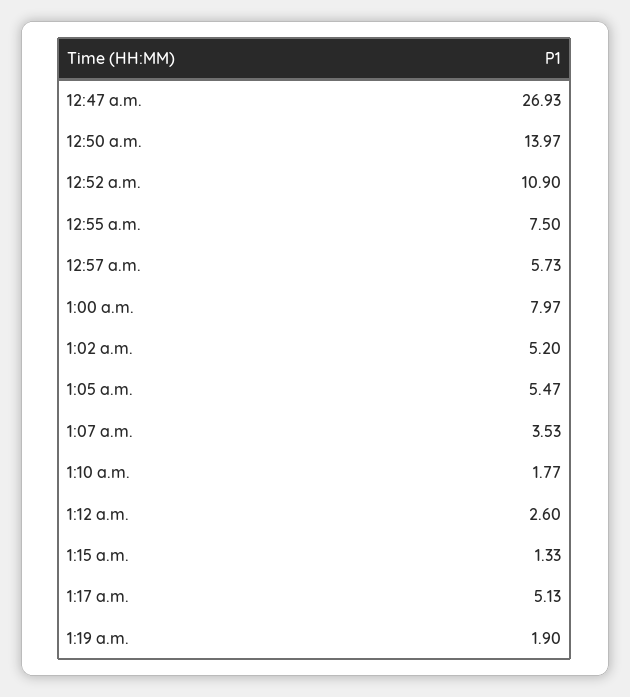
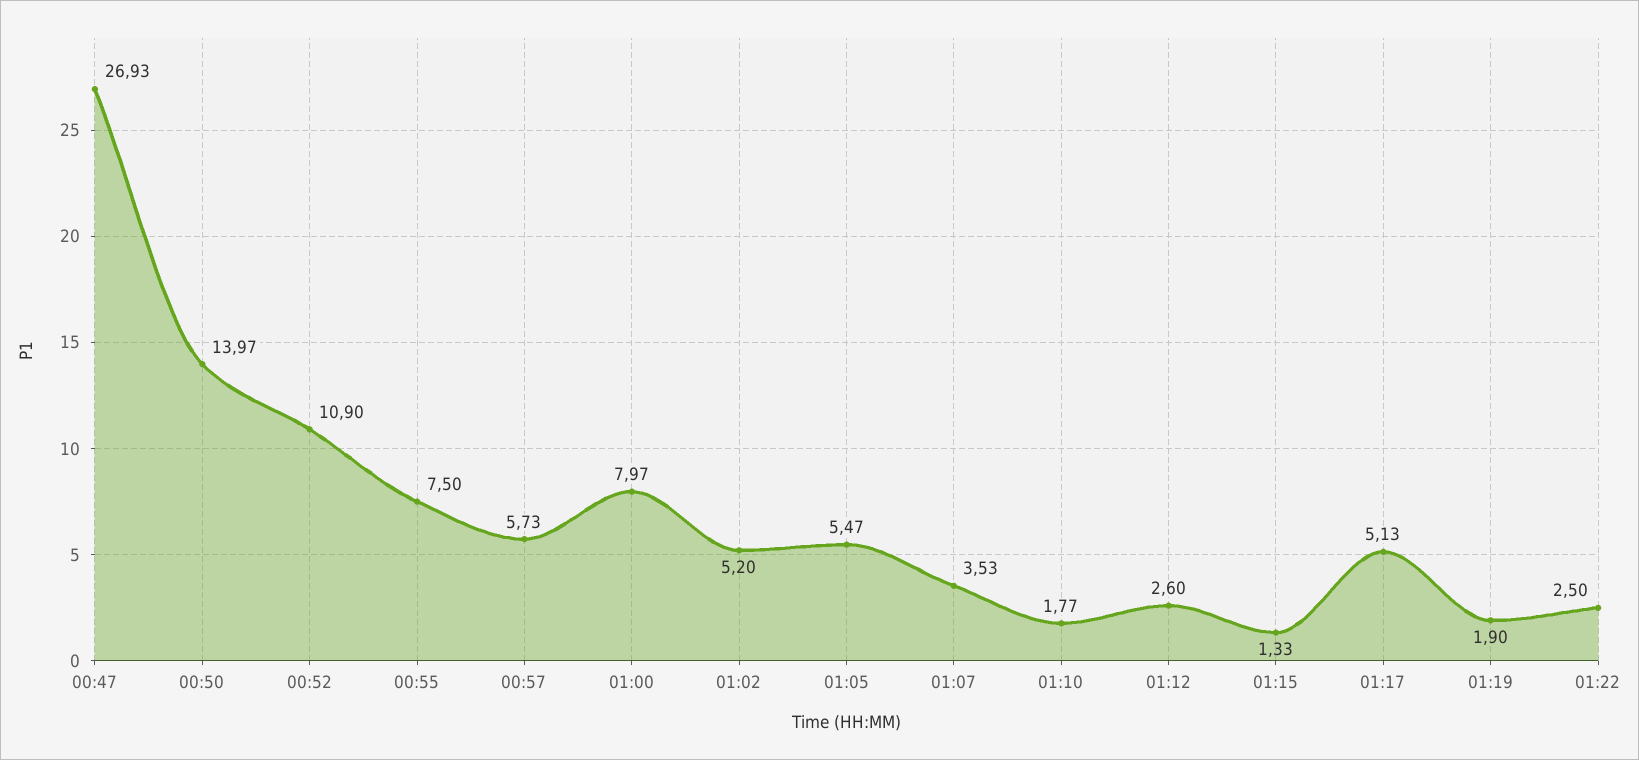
01:22: none -> 2.5

